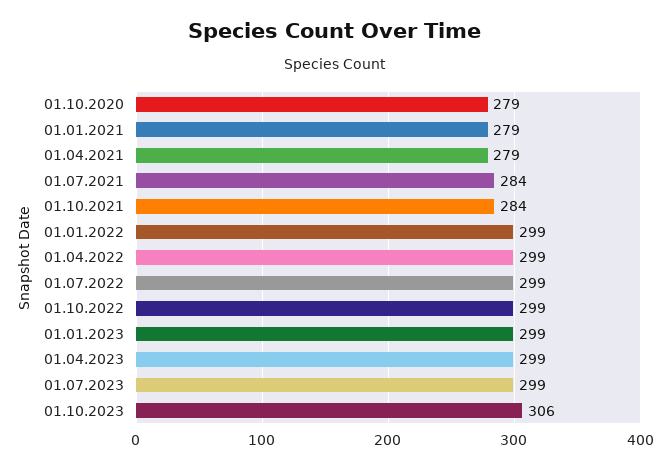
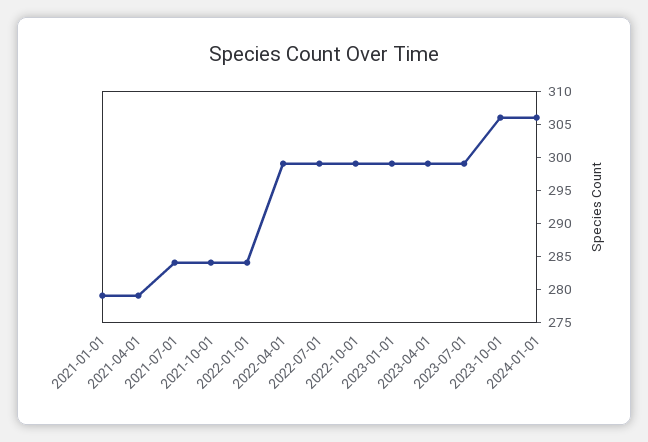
01.10.2020: 279 -> none
01.01.2022: 299 -> 285
2024-01-01: none -> 305

